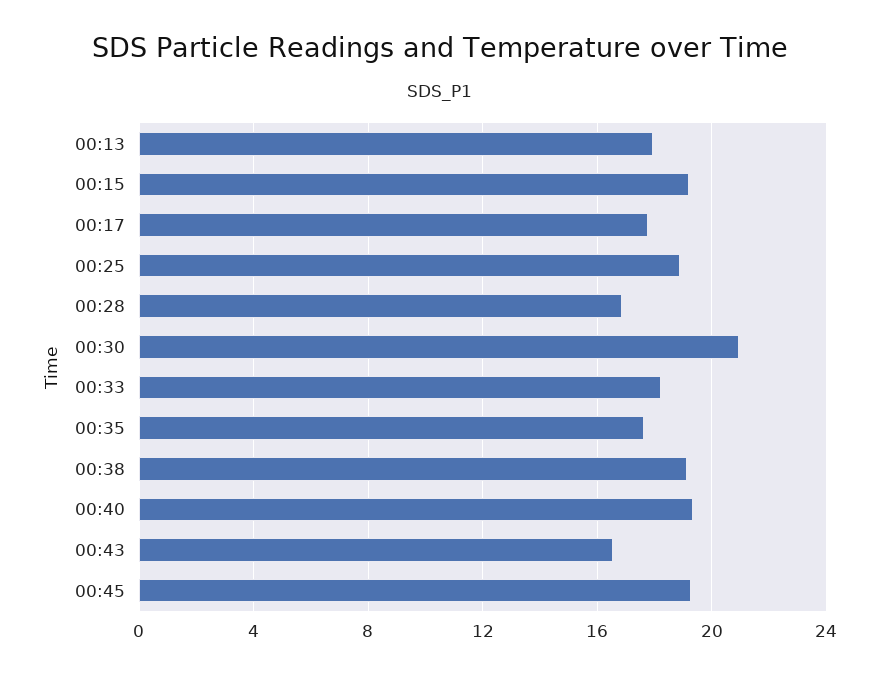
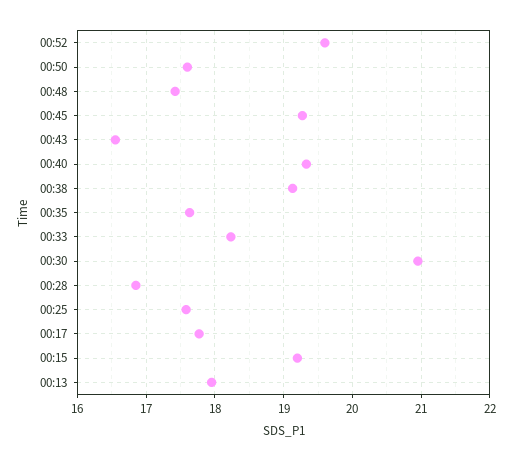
00:25: 19 -> 17.6
00:52: none -> 19.6
00:50: none -> 17.6
00:48: none -> 17.4

